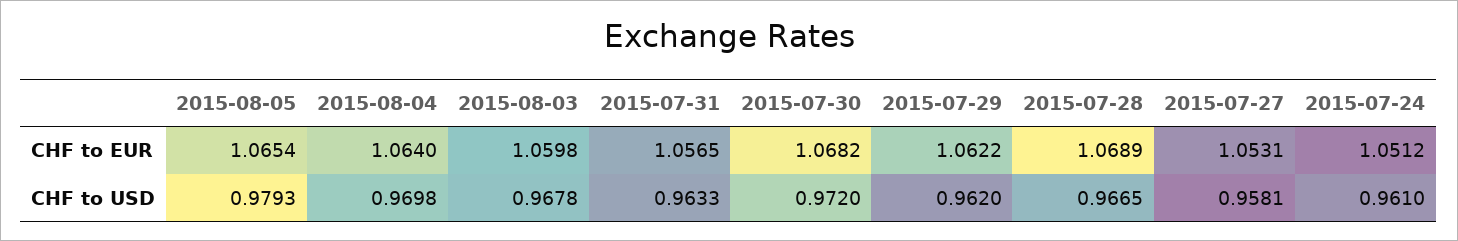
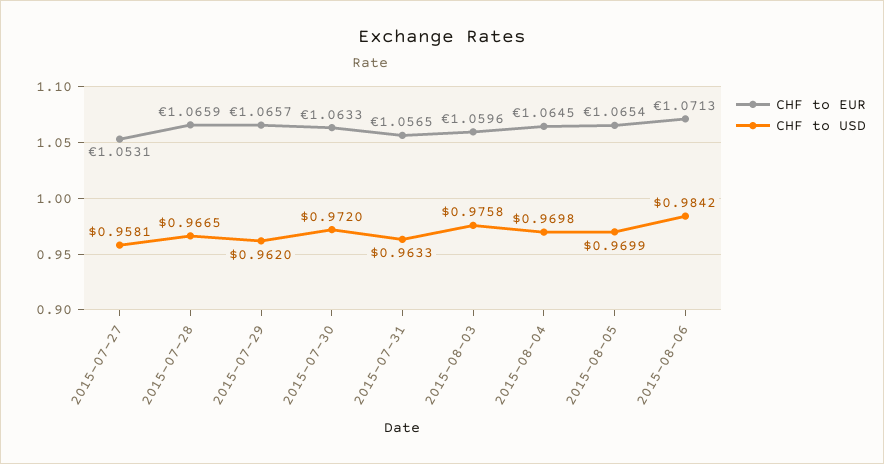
CHF to EUR, 2015-08-04: 1.064 -> 1.0645
CHF to EUR, 2015-08-03: 1.0598 -> 1.0596
CHF to EUR, 2015-07-30: 1.0682 -> 1.0633
CHF to EUR, 2015-07-29: 1.0622 -> 1.0657
CHF to EUR, 2015-07-28: 1.0689 -> 1.0659
CHF to EUR, 2015-07-24: 1.0512 -> none
CHF to USD, 2015-08-05: 0.9793 -> 0.9699
CHF to USD, 2015-08-03: 0.9678 -> 0.9758
CHF to USD, 2015-07-24: 0.961 -> none
CHF to EUR, 2015-08-06: none -> 1.0713
CHF to USD, 2015-08-06: none -> 0.9842

